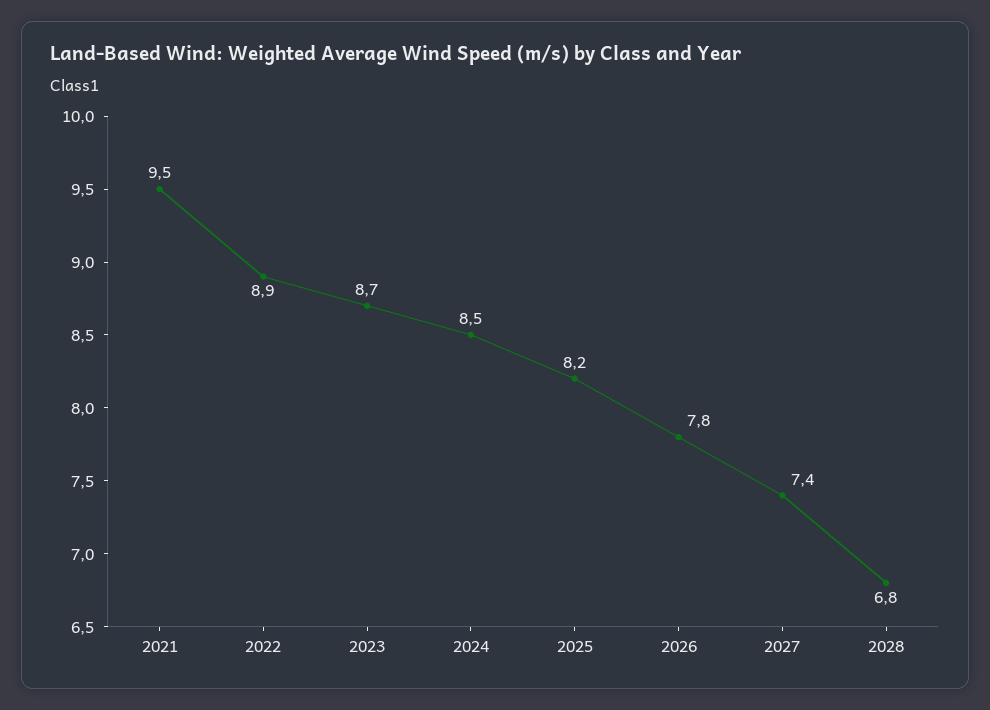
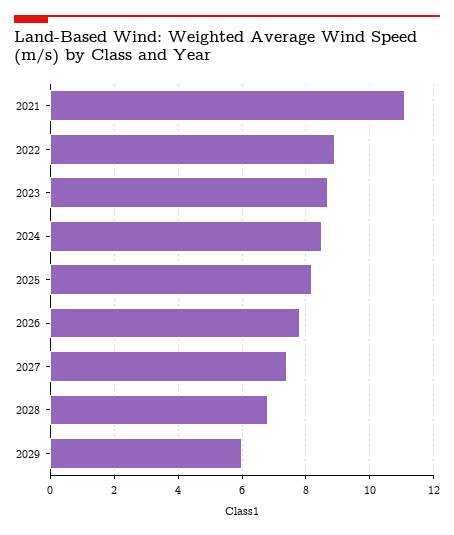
2021: 9.5 -> 11
2029: none -> 6

